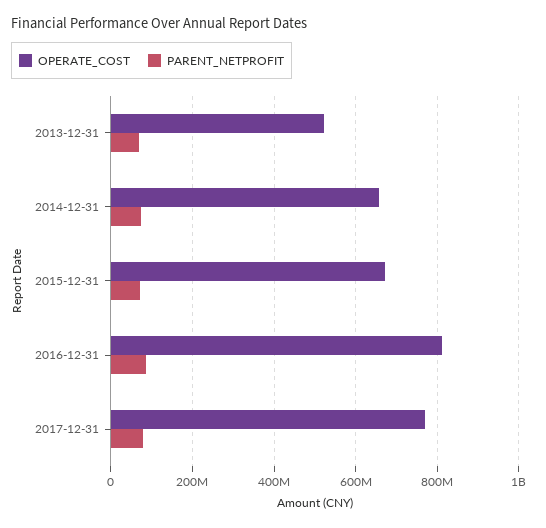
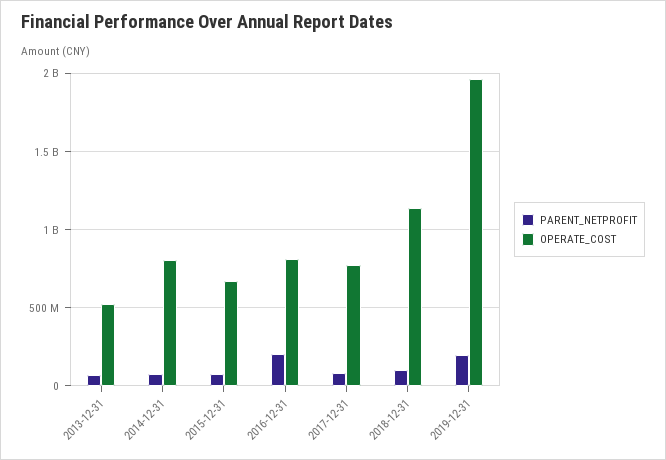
OPERATE_COST, 2014-12-31: 660000000 -> 800000000
PARENT_NETPROFIT, 2016-12-31: 80000000 -> 200000000
PARENT_NETPROFIT, 2018-12-31: none -> 100000000
OPERATE_COST, 2018-12-31: none -> 1150000000
PARENT_NETPROFIT, 2019-12-31: none -> 200000000
OPERATE_COST, 2019-12-31: none -> 1950000000

